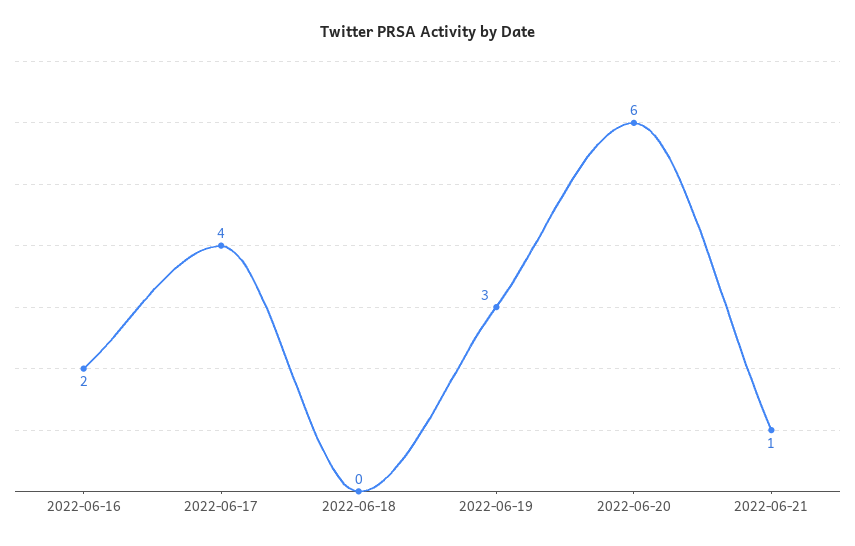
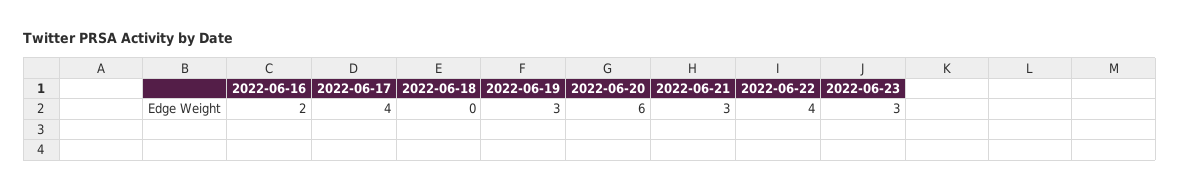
2022-06-21: 1 -> 3
2022-06-22: none -> 4
2022-06-23: none -> 3

